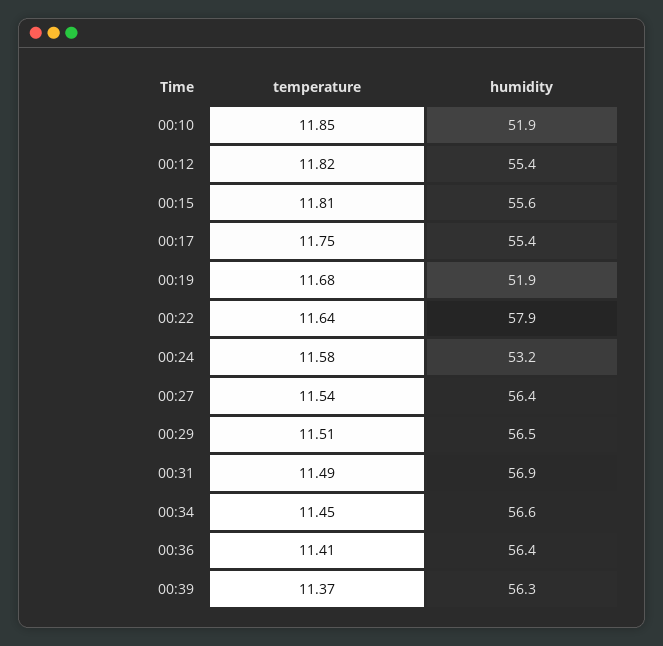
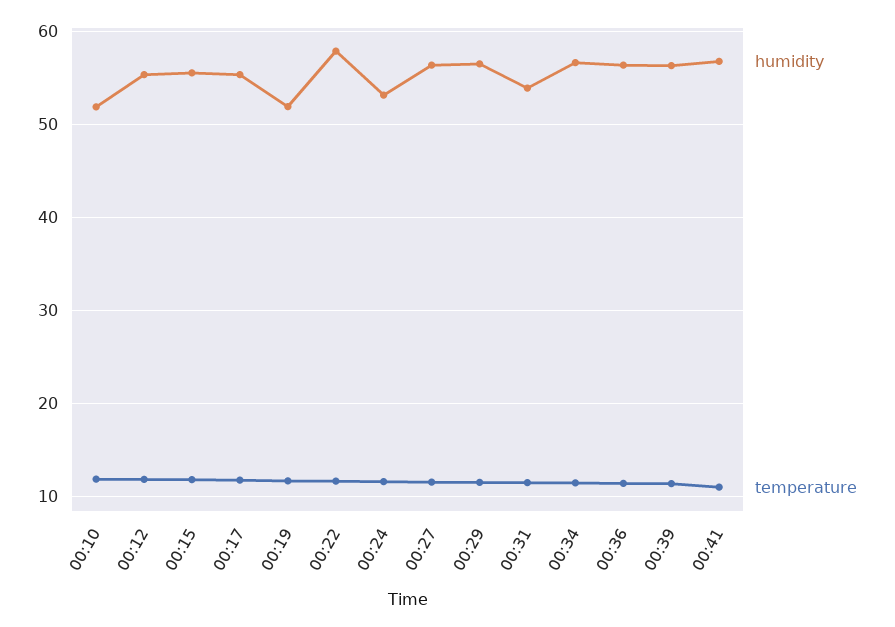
humidity, 00:31: 56.9 -> 54
humidity, 00:41: none -> 57
temperature, 00:41: none -> 11

